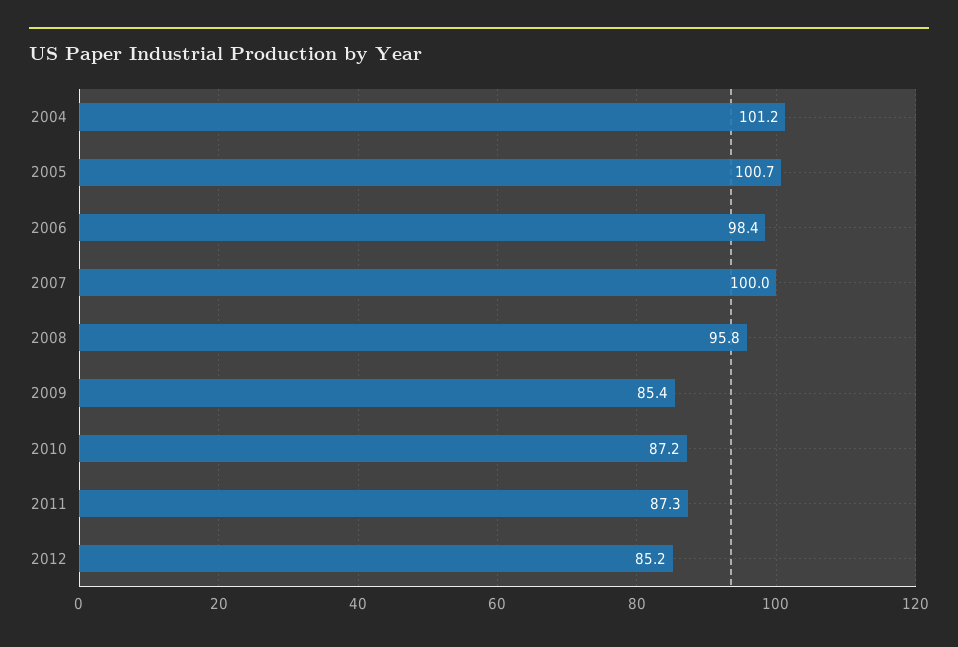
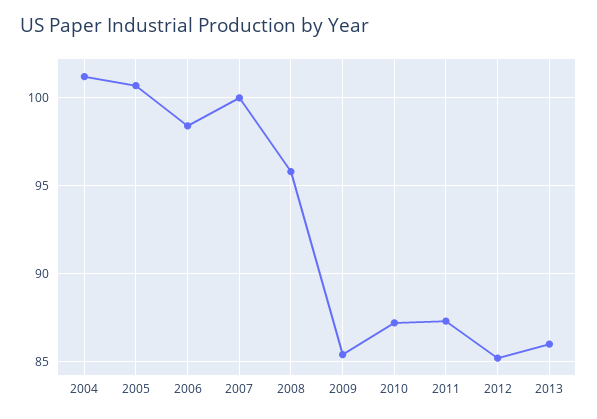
2013: none -> 86

